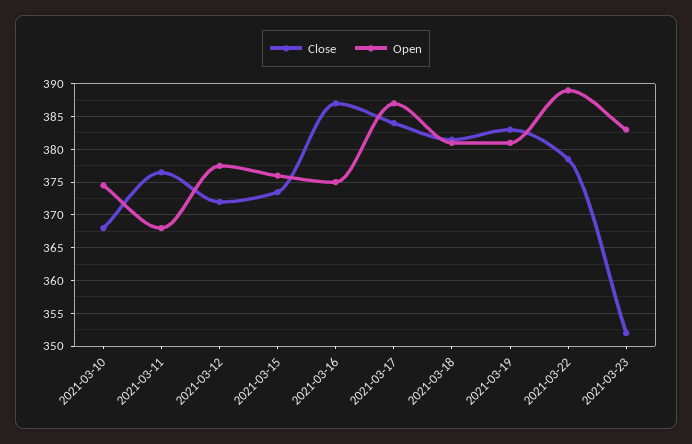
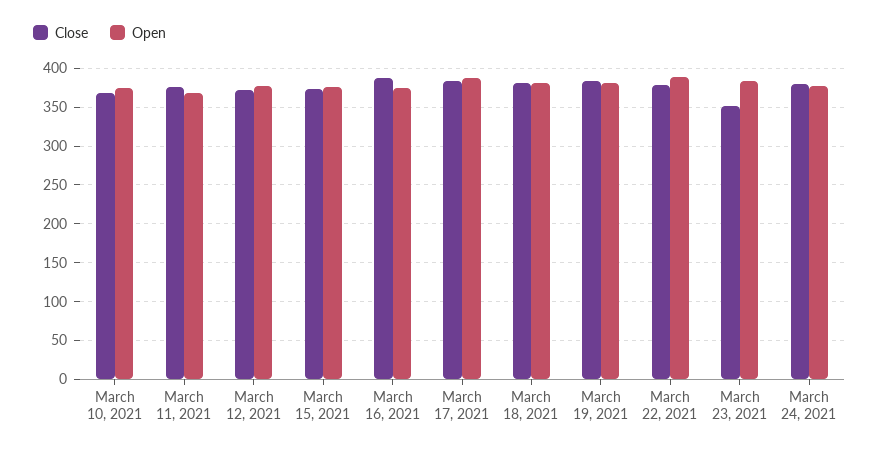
Close, March 24, 2021: none -> 380
Open, March 24, 2021: none -> 380

